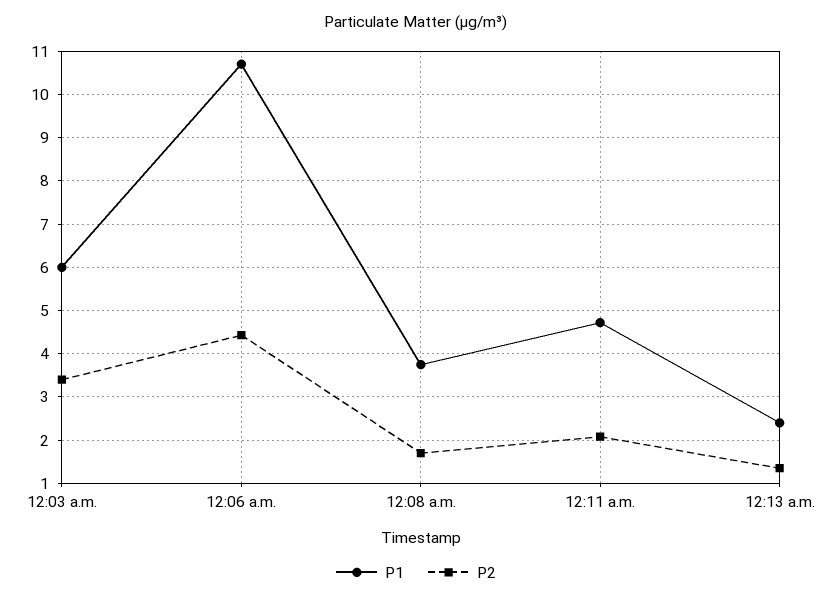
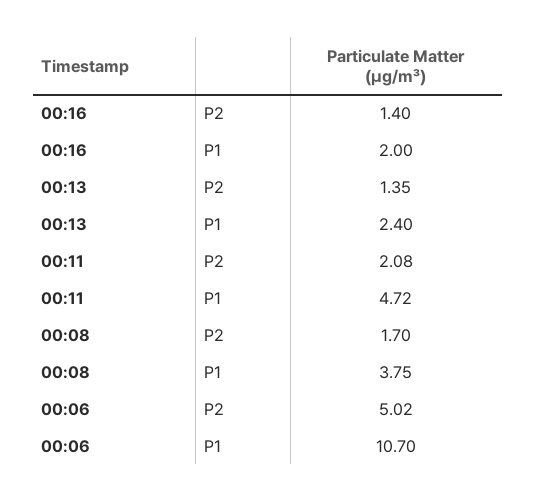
P1, 12:03 a.m.: 6 -> none
P2, 12:03 a.m.: 3.4 -> none
P2, 12:06 a.m.: 4.4 -> 5.02
P2, 00:16: none -> 1.4
P1, 00:16: none -> 2

